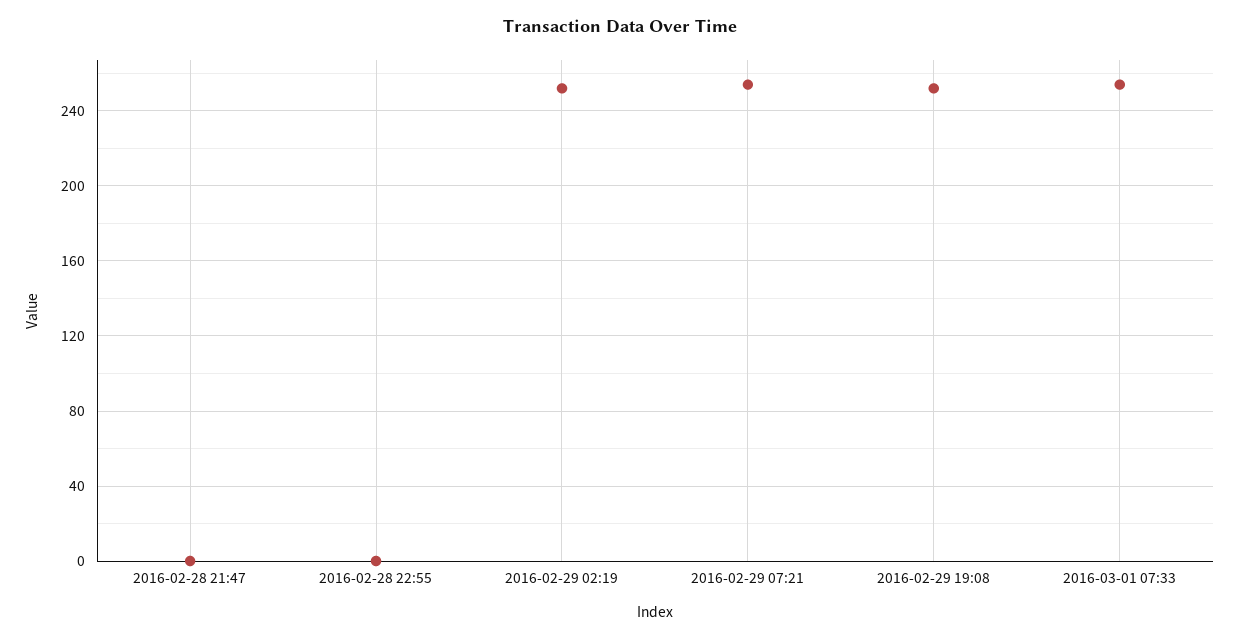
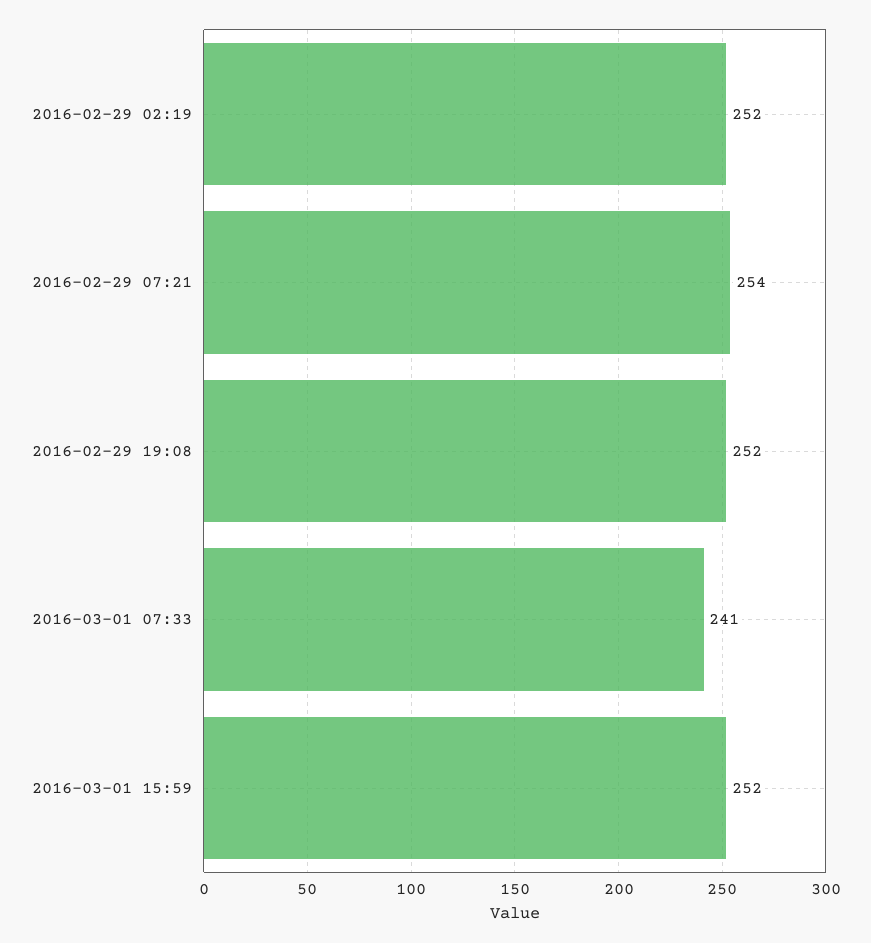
2016-02-28 21:47: 0 -> none
2016-02-28 22:55: 0 -> none
2016-03-01 07:33: 255 -> 241
2016-03-01 15:59: none -> 252

